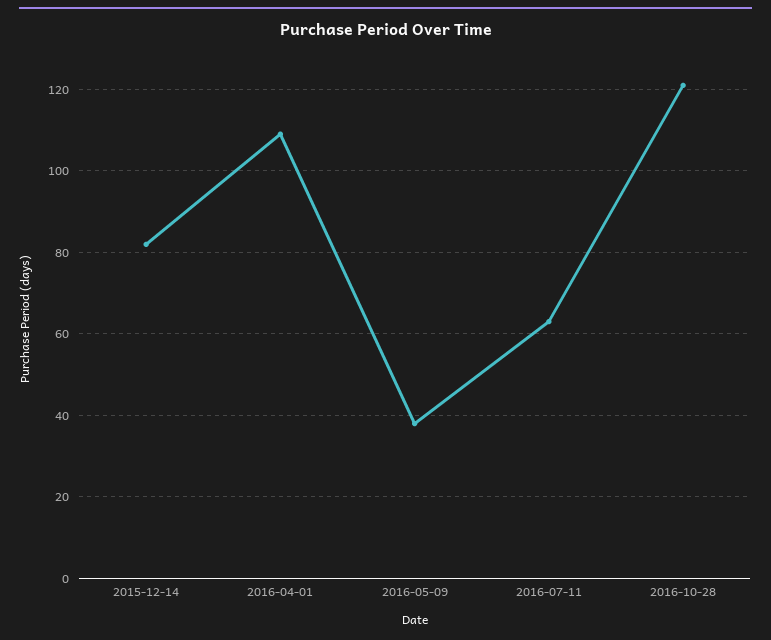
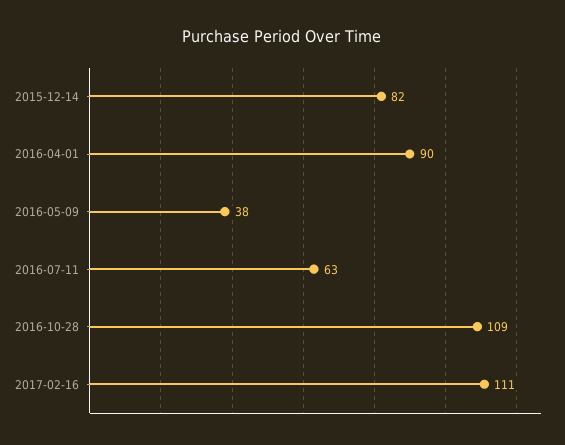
2016-04-01: 110 -> 90
2016-10-28: 120 -> 109
2017-02-16: none -> 111

